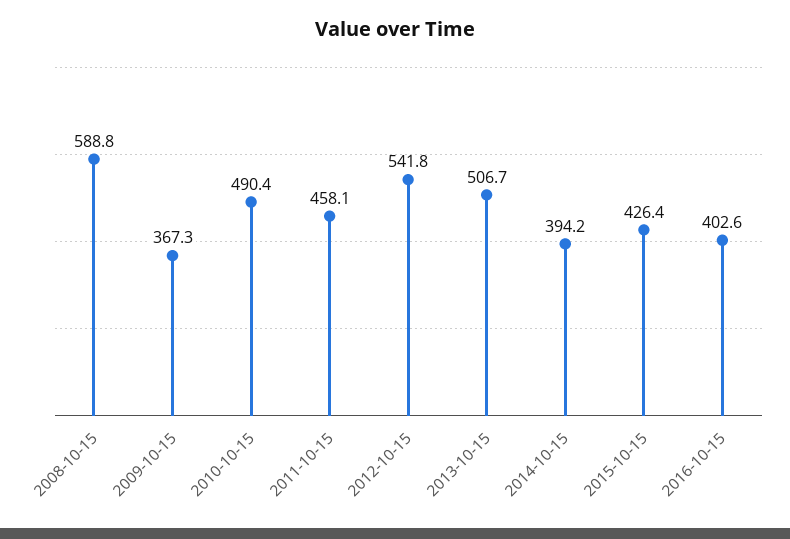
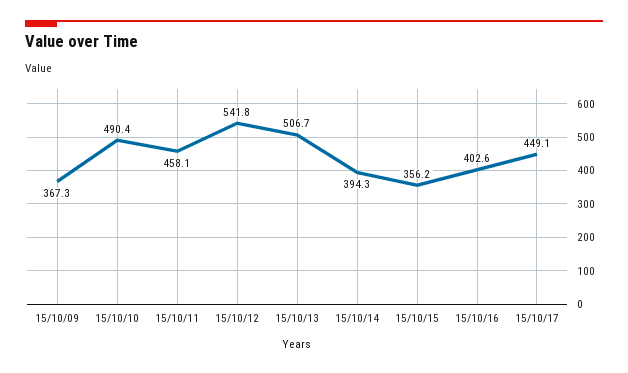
2008-10-15: 588.8 -> none
2014-10-15: 394.2 -> 394.3
2015-10-15: 426.4 -> 356.2
15/10/17: none -> 449.1

